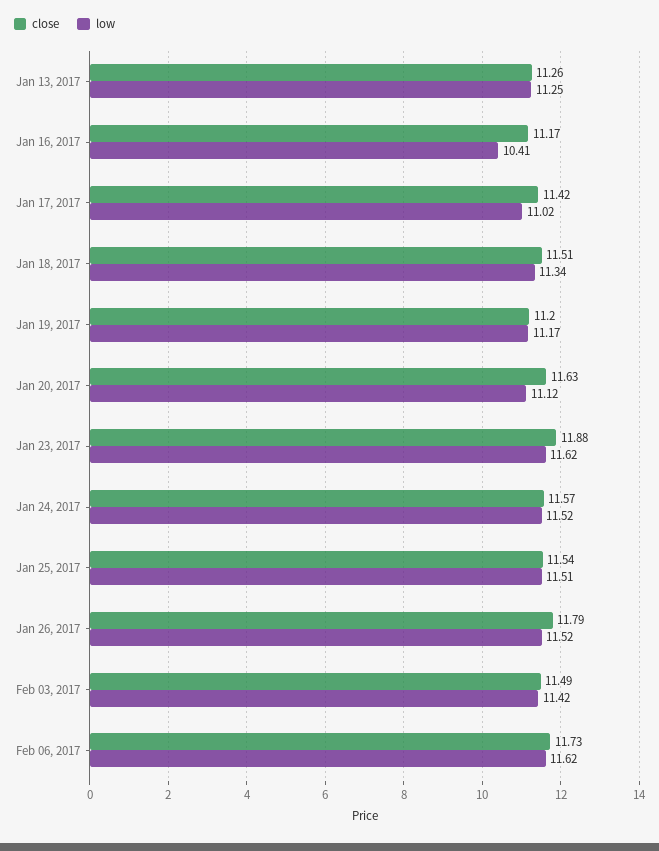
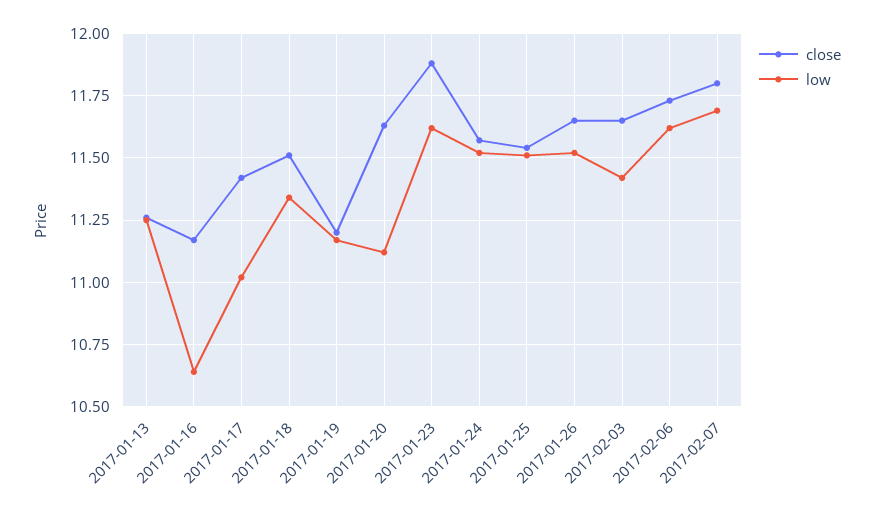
low, Jan 16, 2017: 10.41 -> 10.65
close, Jan 26, 2017: 11.79 -> 11.65
close, Feb 03, 2017: 11.49 -> 11.65
close, 2017-02-07: none -> 11.8
low, 2017-02-07: none -> 11.7

